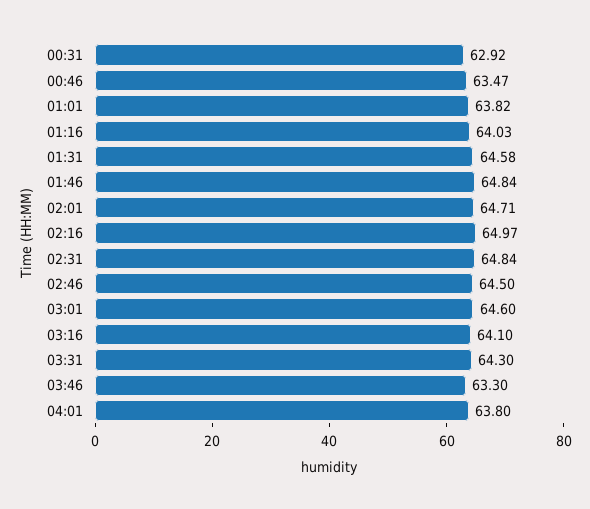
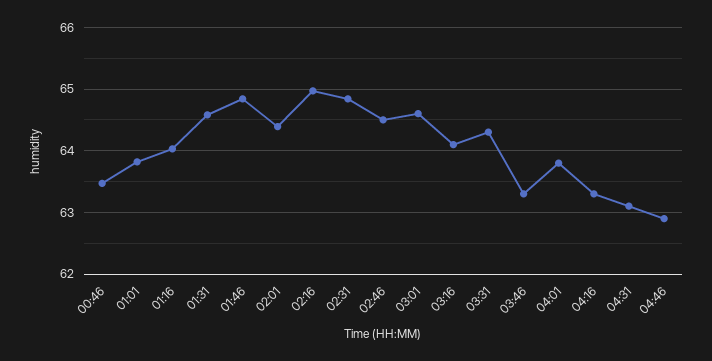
00:31: 62.92 -> none
02:01: 64.71 -> 64.4
04:16: none -> 63.3
04:31: none -> 63.1
04:46: none -> 62.9

